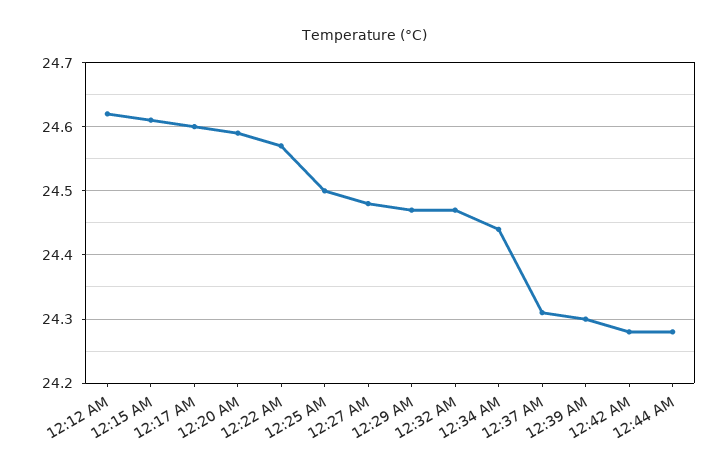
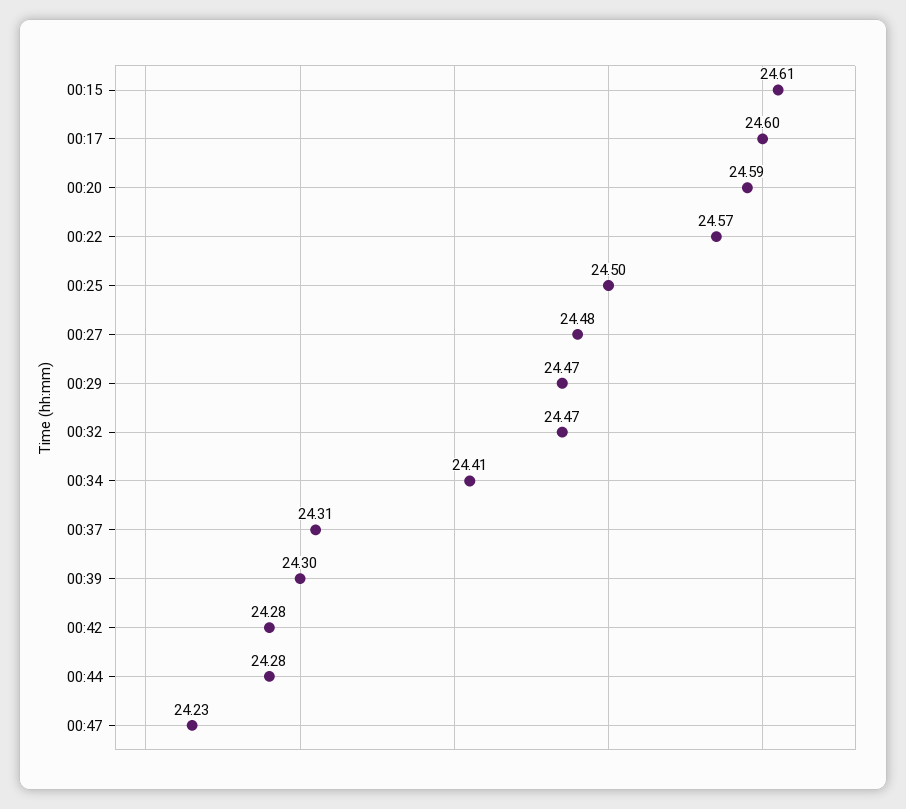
12:12 AM: 24.62 -> none
12:34 AM: 24.44 -> 24.41
00:47: none -> 24.23

